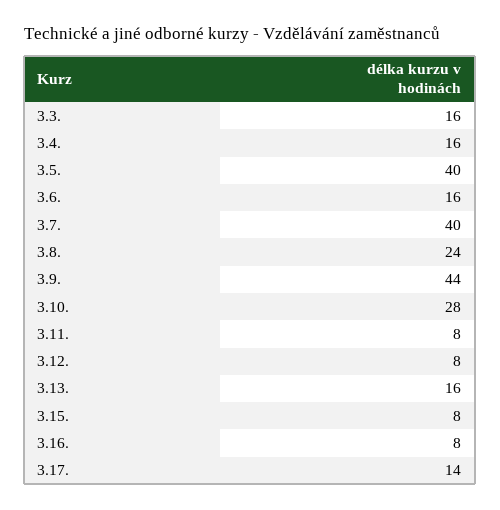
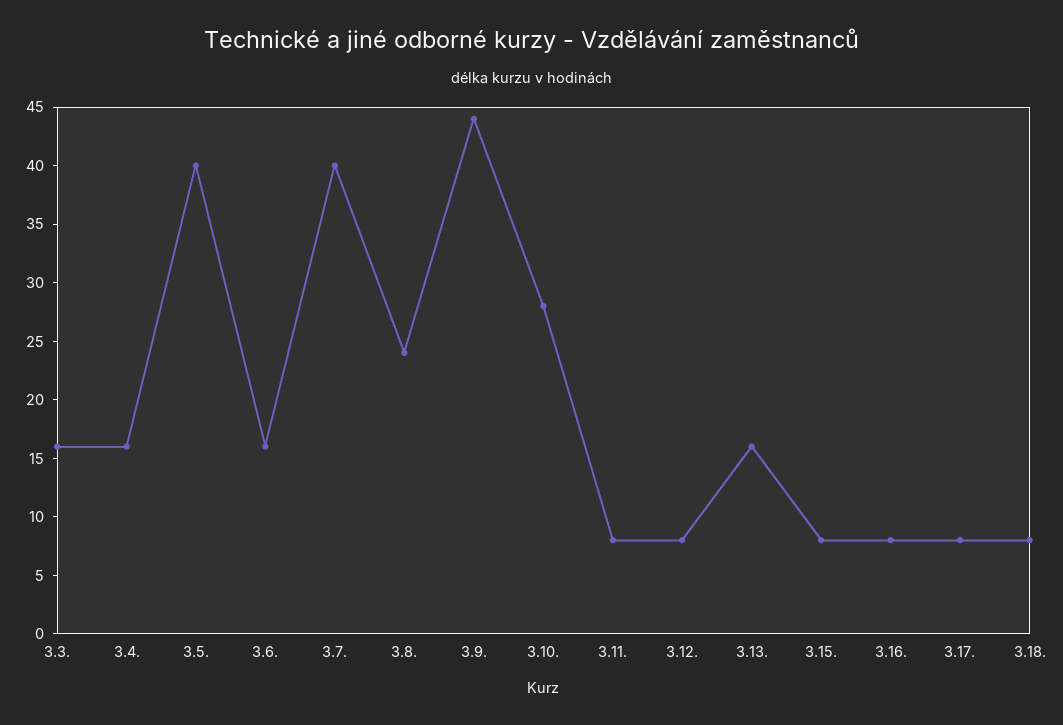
3.17.: 14 -> 8
3.18.: none -> 8

